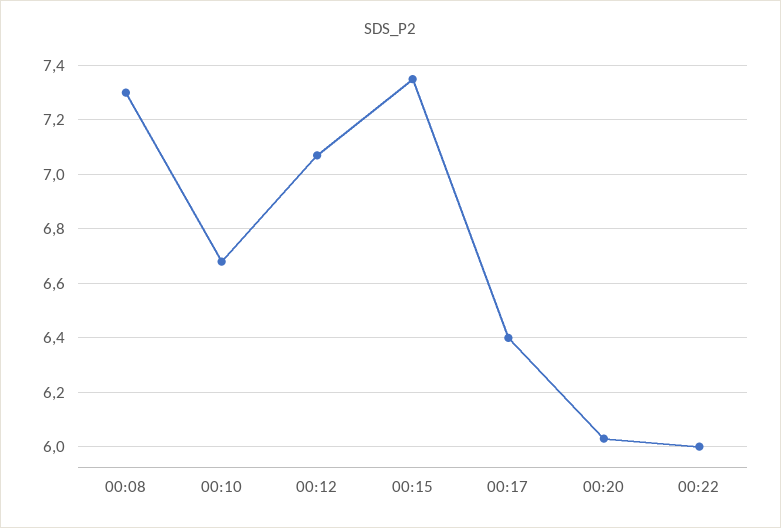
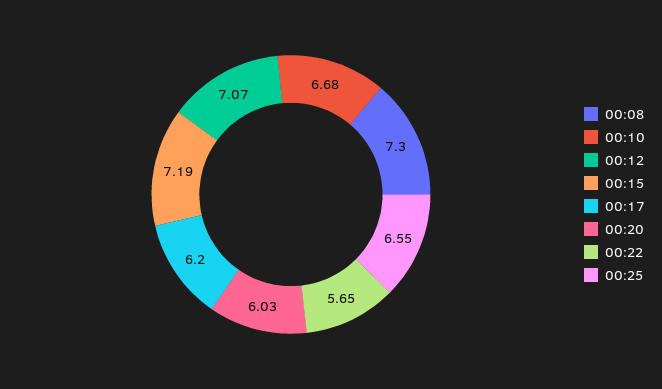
00:15: 7.35 -> 7.19
00:17: 6.4 -> 6.2
00:22: 6 -> 5.65
00:25: none -> 6.55

